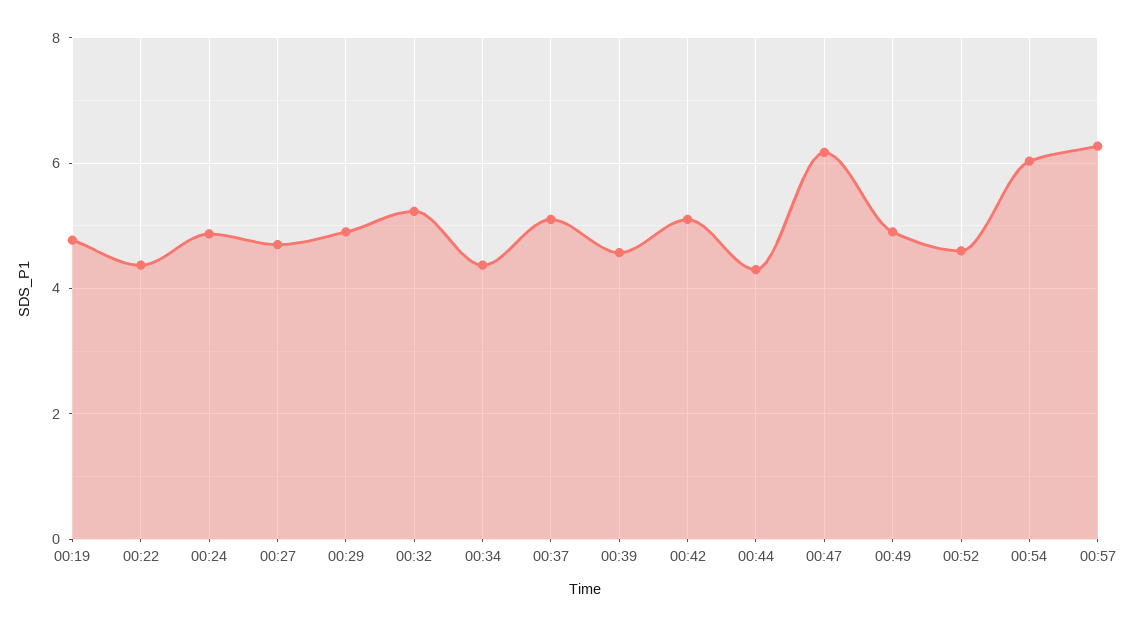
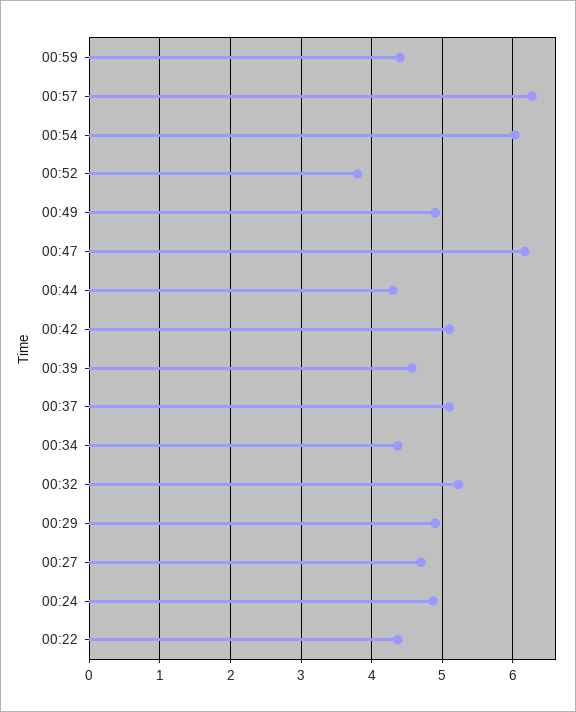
00:19: 4.8 -> none
00:52: 4.6 -> 3.8
00:59: none -> 4.4

